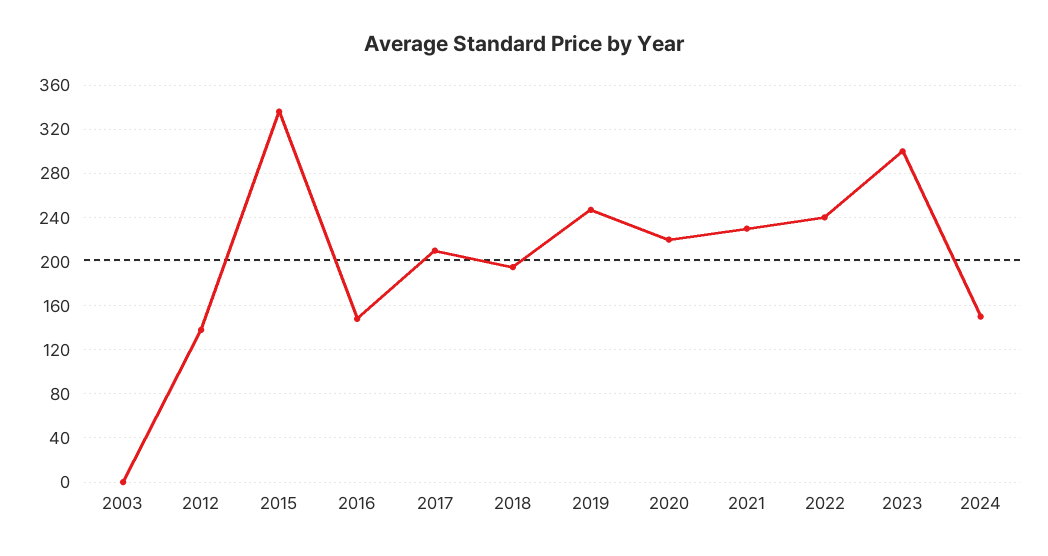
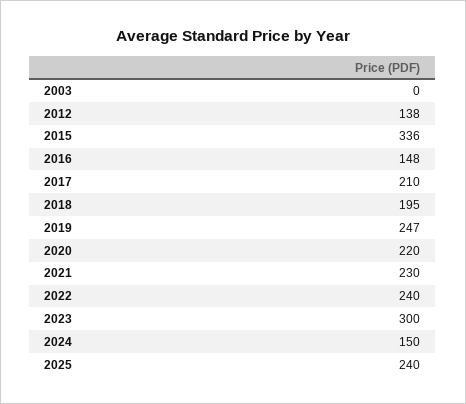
2025: none -> 240

